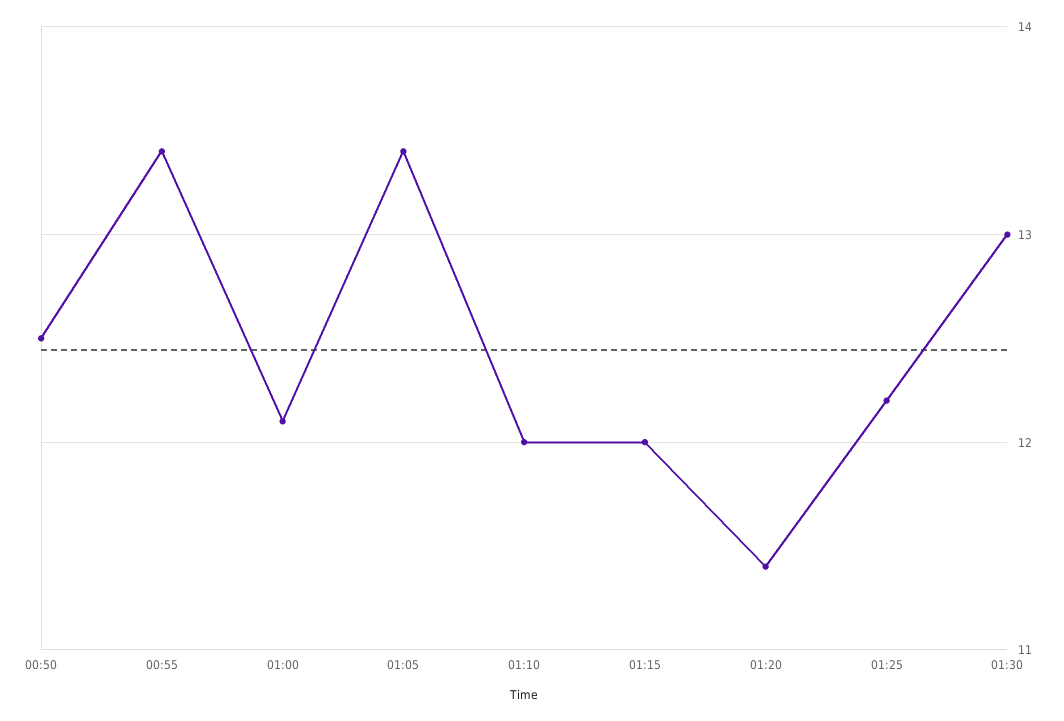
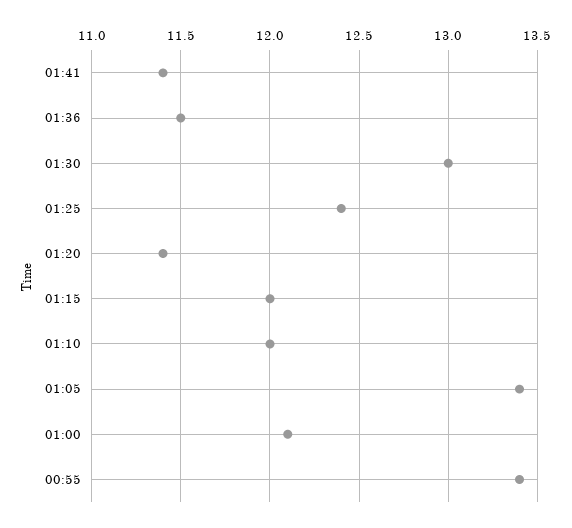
00:50: 12.5 -> none
01:25: 12.2 -> 12.4
01:41: none -> 11.4
01:36: none -> 11.5

